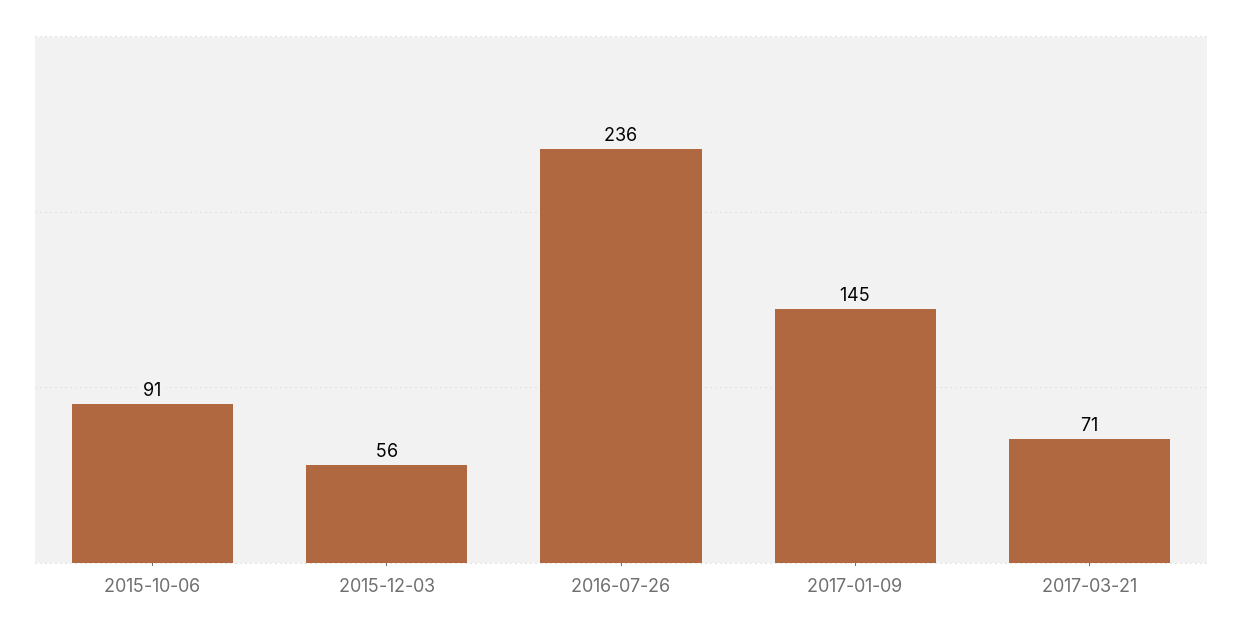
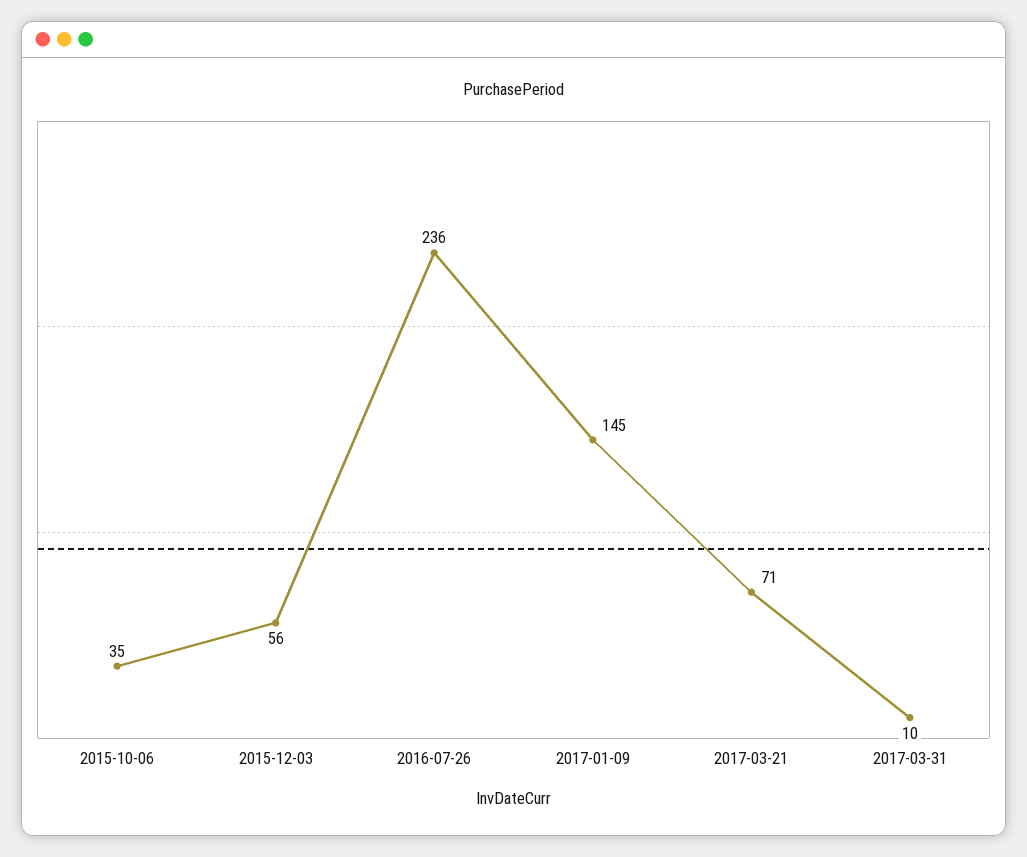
2015-10-06: 91 -> 35
2017-03-31: none -> 10

